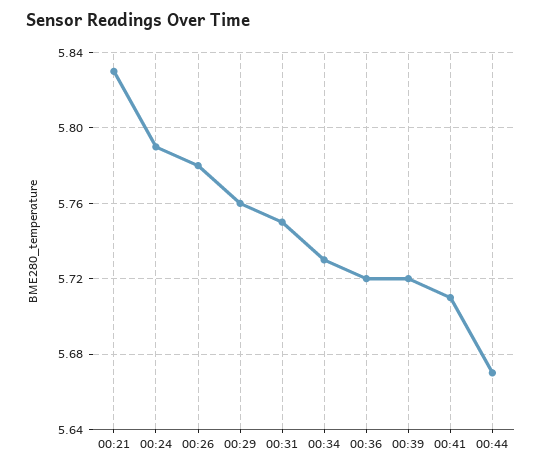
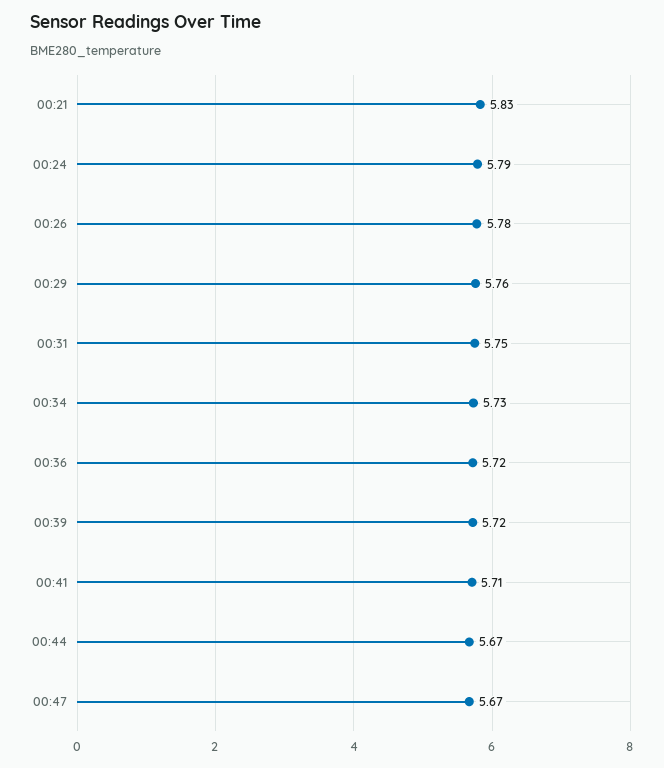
00:47: none -> 5.67

